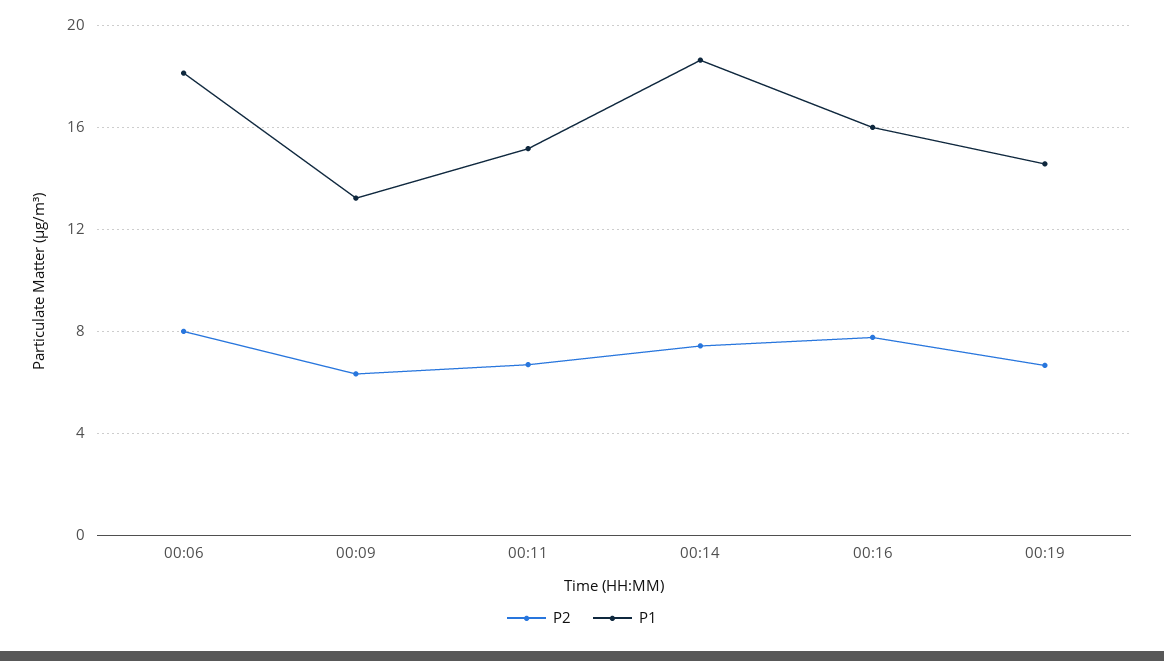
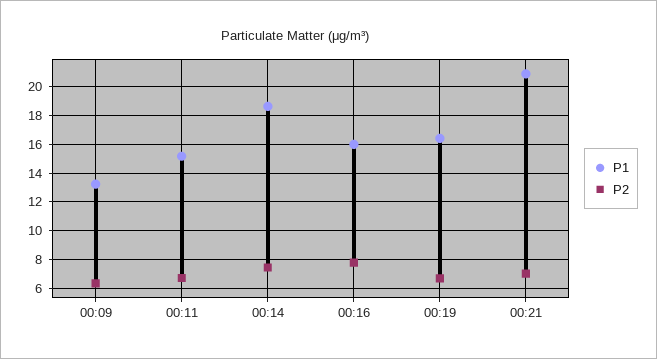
P2, 00:06: 8 -> none
P1, 00:06: 18 -> none
P1, 00:19: 14.5 -> 16.5
P1, 00:21: none -> 21
P2, 00:21: none -> 7

